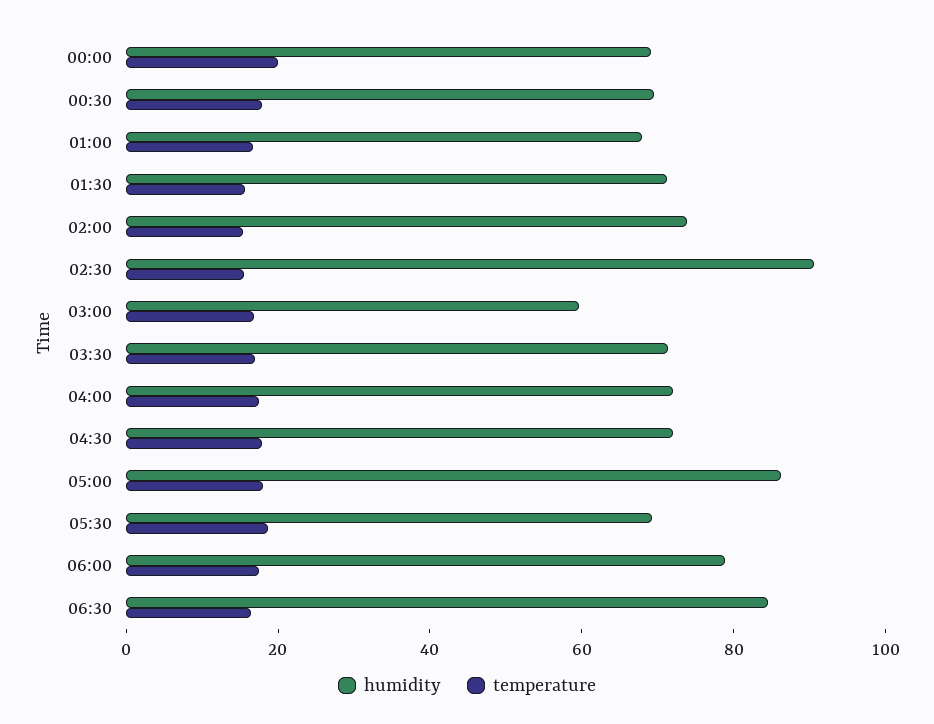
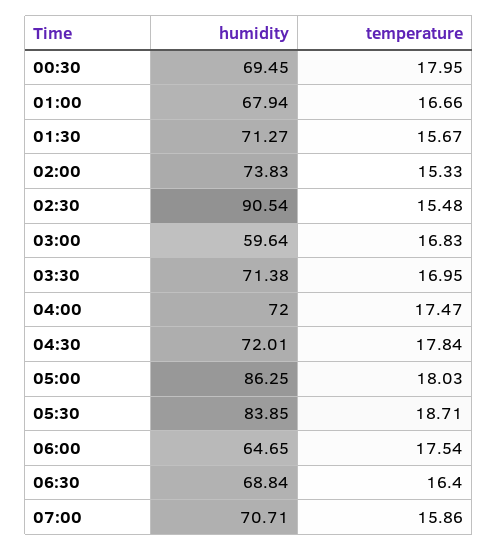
humidity, 00:00: 70 -> none
temperature, 00:00: 20 -> none
humidity, 05:30: 70 -> 83.85
humidity, 06:00: 80 -> 64.65
humidity, 06:30: 85 -> 68.84
humidity, 07:00: none -> 70.71
temperature, 07:00: none -> 15.86

